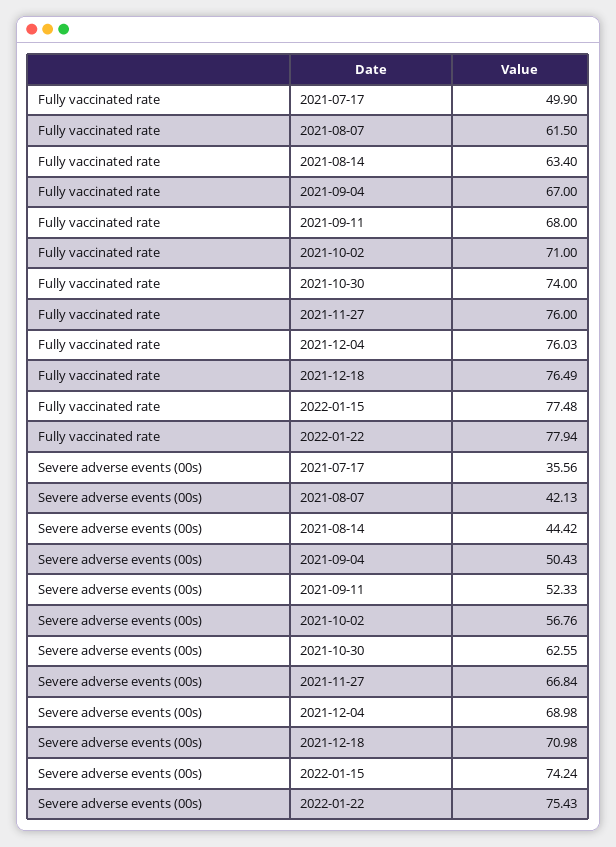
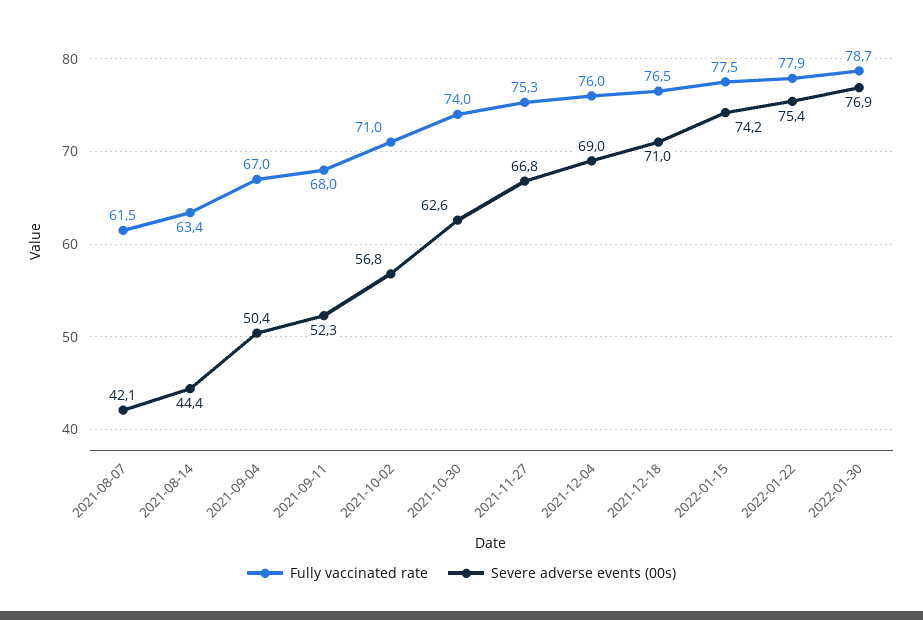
Fully vaccinated rate, 2021-07-17: 49.9 -> none
Fully vaccinated rate, 2021-11-27: 76 -> 75.3
Severe adverse events (00s), 2021-07-17: 35.56 -> none
Fully vaccinated rate, 2022-01-30: none -> 78.7
Severe adverse events (00s), 2022-01-30: none -> 76.9

